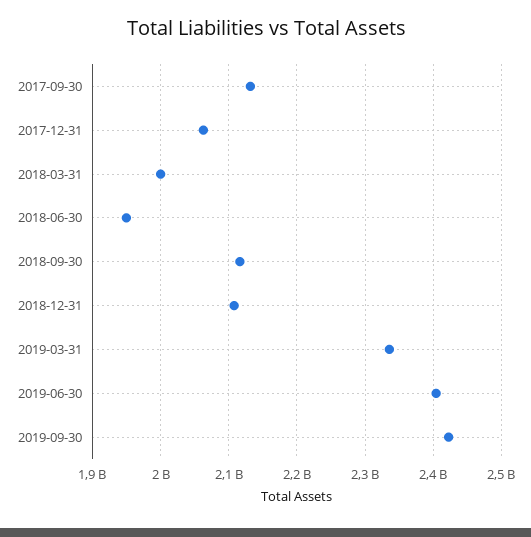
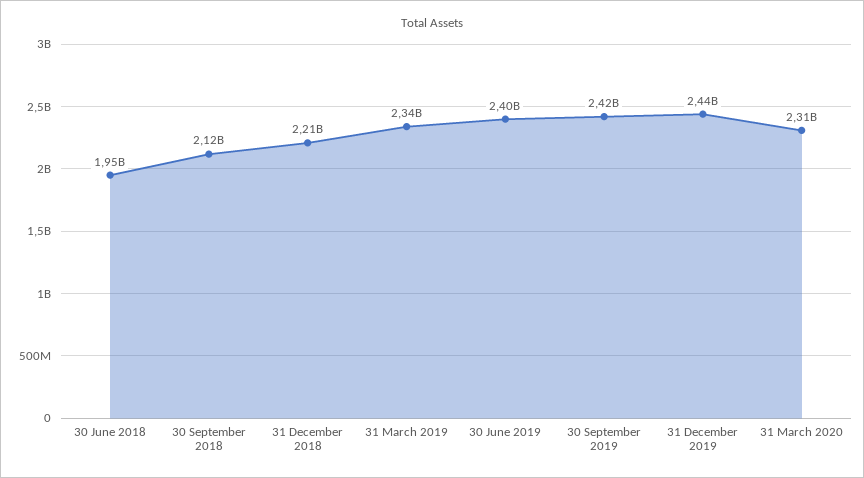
2017-09-30: 2130000000 -> none
2017-12-31: 2060000000 -> none
2018-03-31: 2000000000 -> none
2018-12-31: 2110000000 -> 2210000000
31 December 2019: none -> 2440000000
31 March 2020: none -> 2310000000

